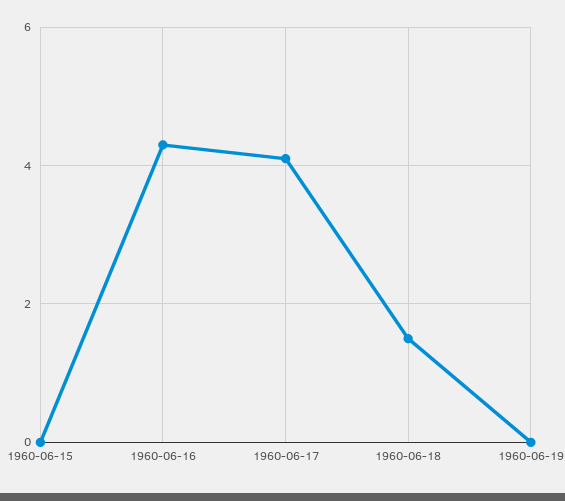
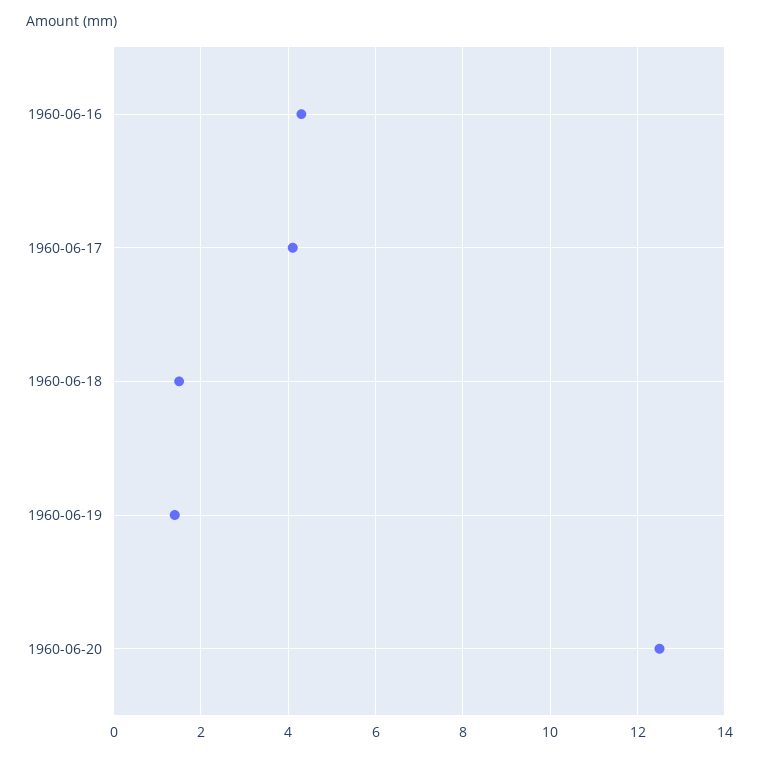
1960-06-15: 0 -> none
1960-06-19: 0 -> 1.5
1960-06-20: none -> 12.5

